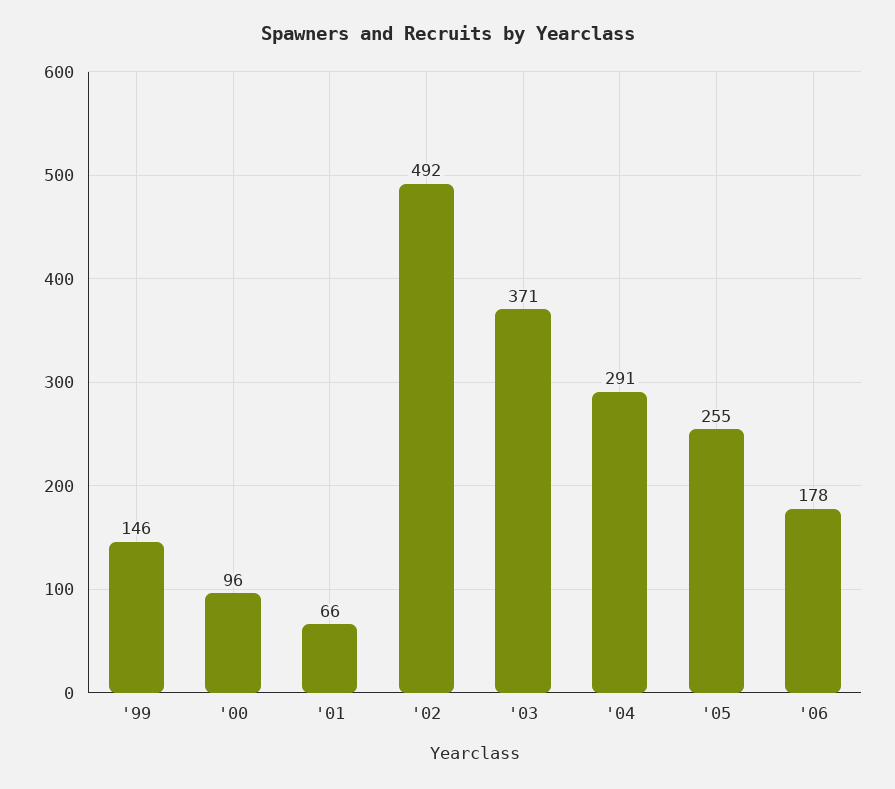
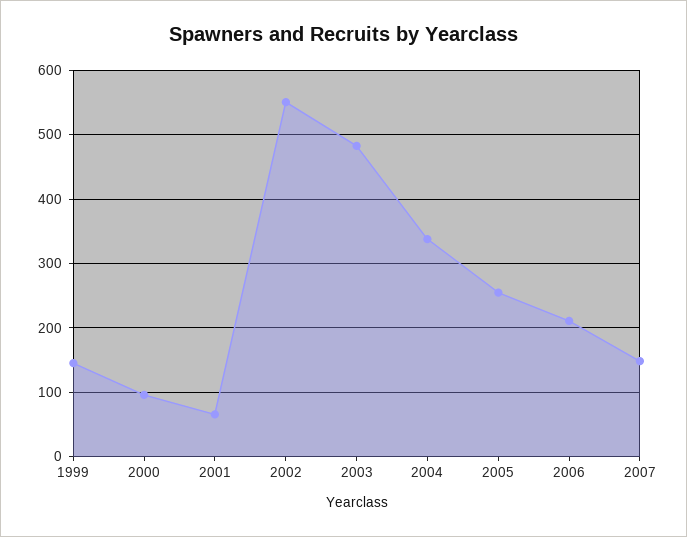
'02: 492 -> 550
'03: 371 -> 480
'04: 291 -> 340
'06: 178 -> 210
2007: none -> 150

